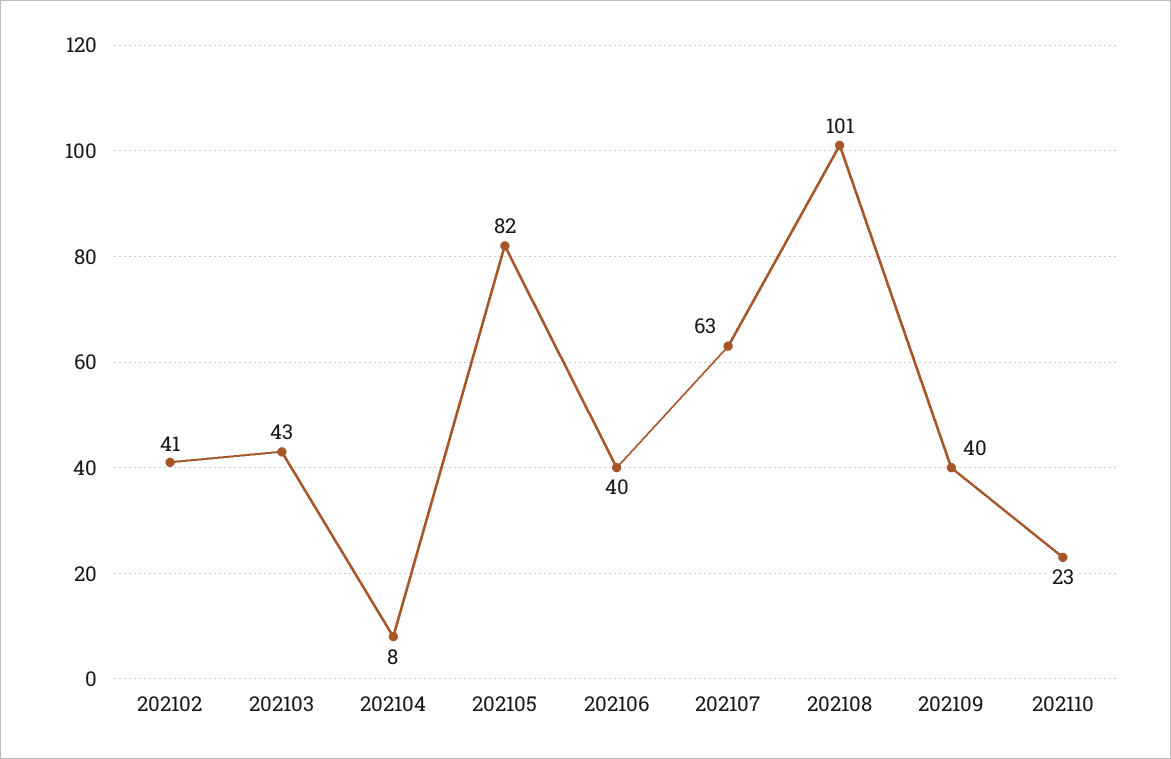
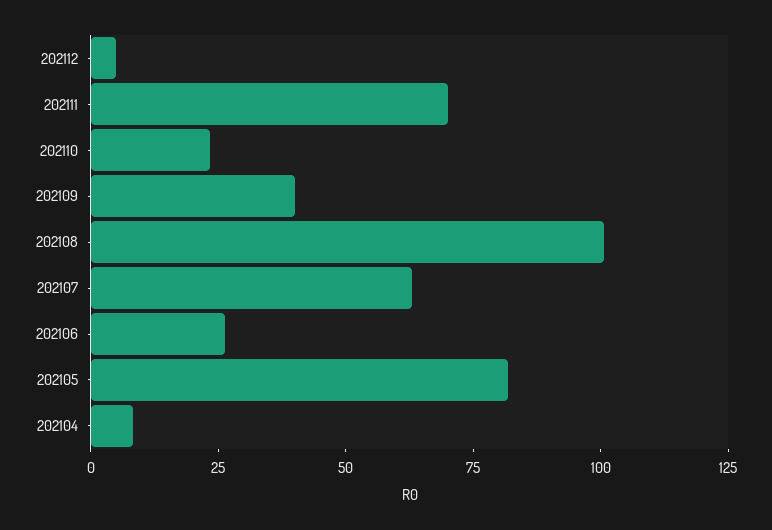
202102: 41 -> none
202103: 43 -> none
202106: 40 -> 25
202112: none -> 5
202111: none -> 70

